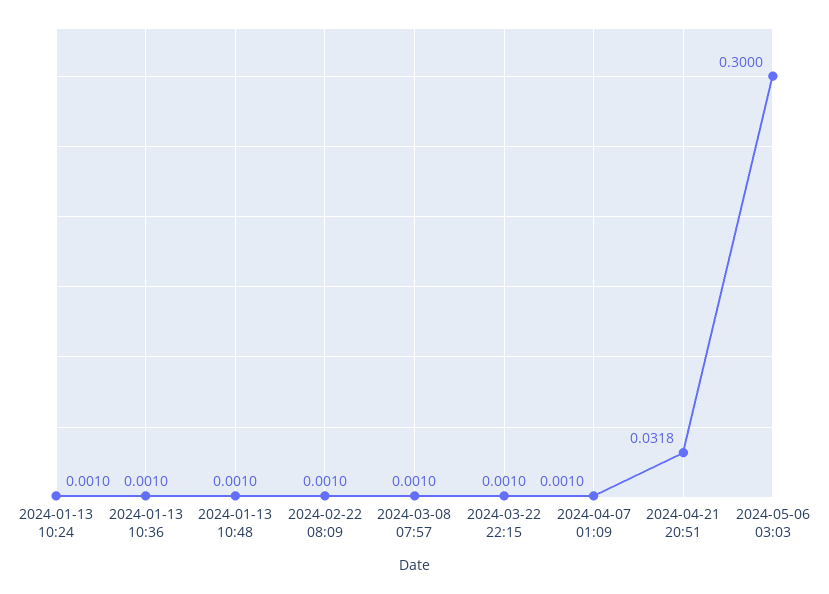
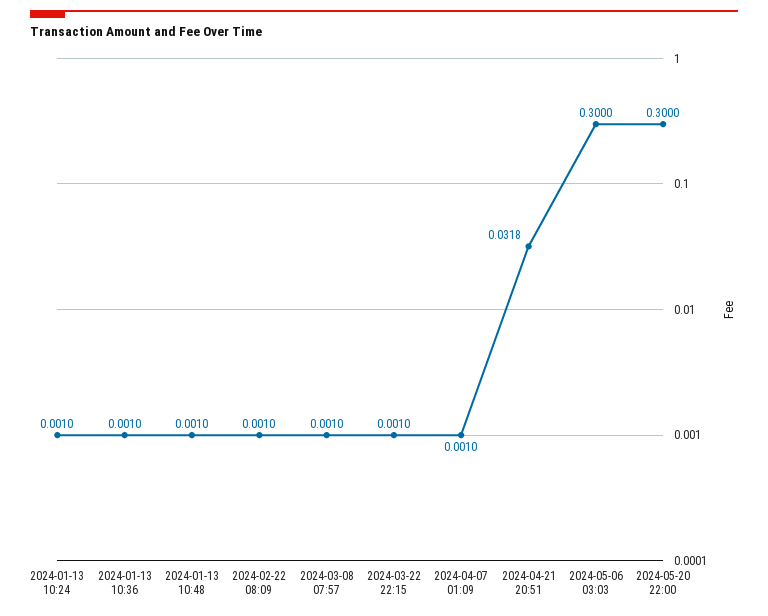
2024-05-20 22:00: none -> 0.3

